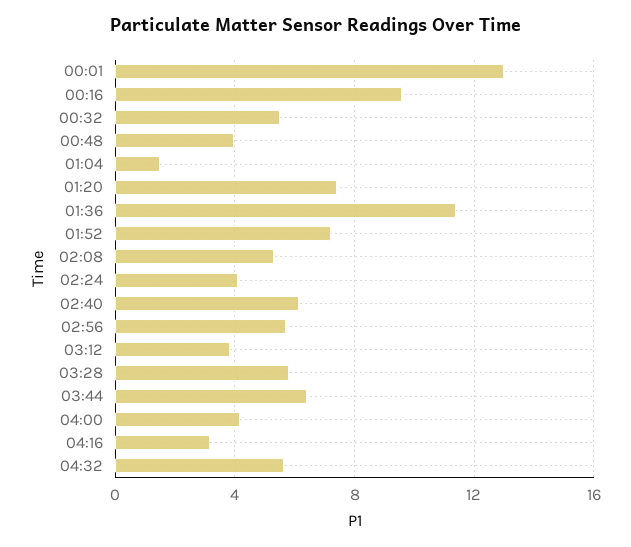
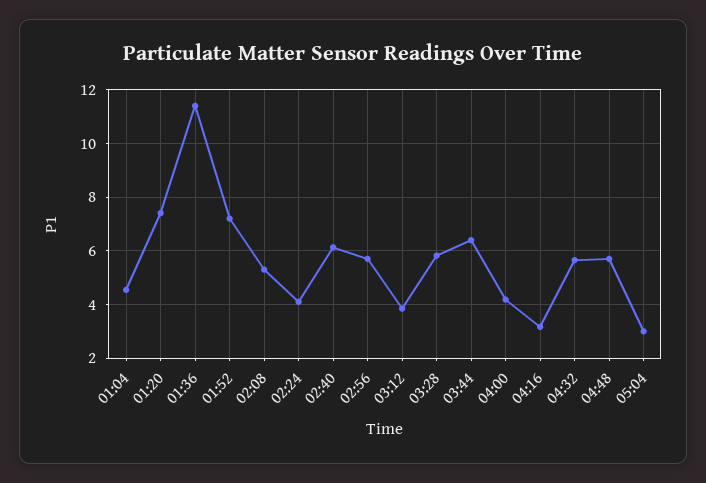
00:01: 13 -> none
00:16: 9.5 -> none
00:32: 5.5 -> none
00:48: 4 -> none
01:04: 1.5 -> 4.5
04:48: none -> 5.75
05:04: none -> 3

